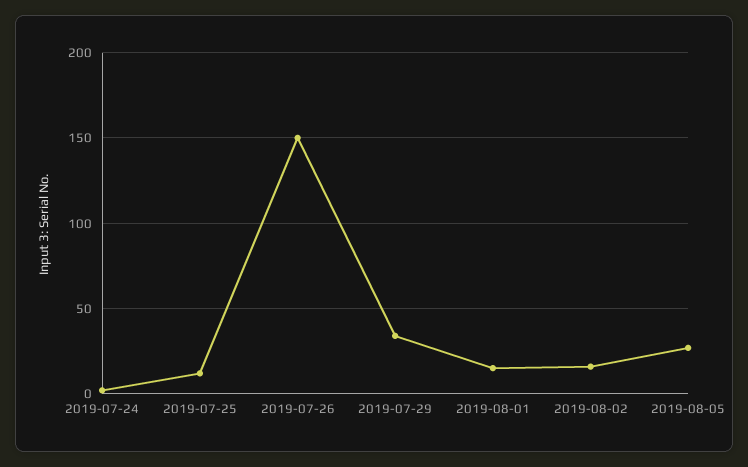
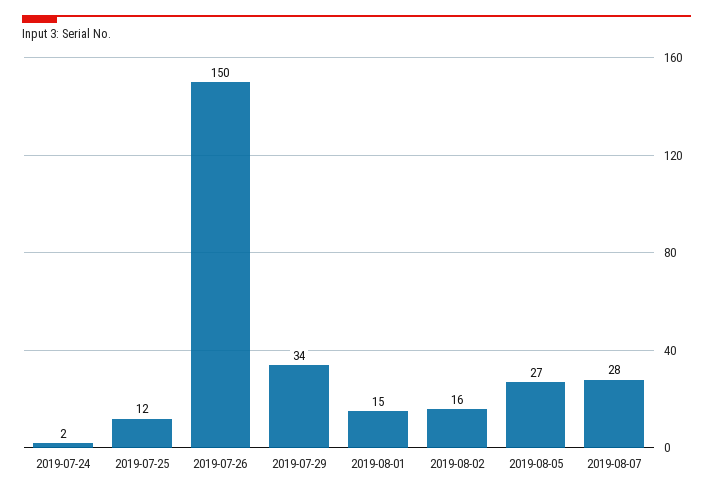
2019-08-07: none -> 28

